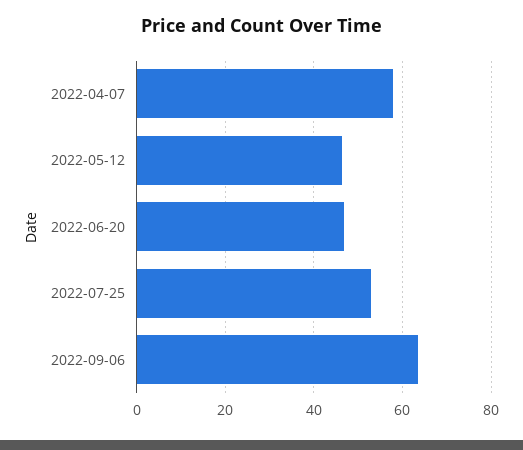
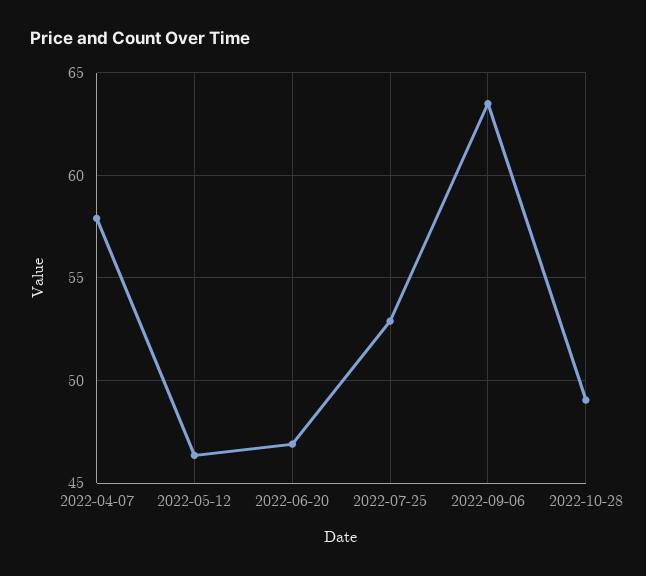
2022-10-28: none -> 49

